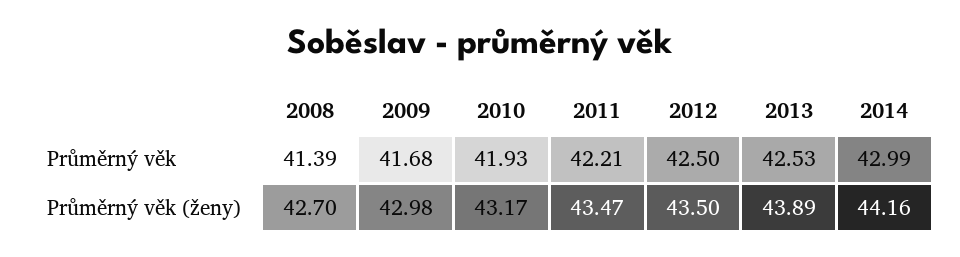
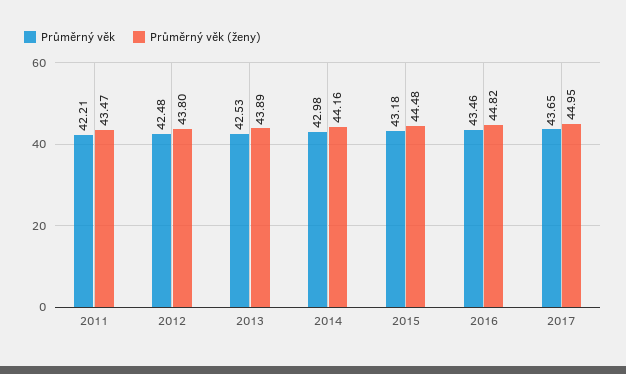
Průměrný věk, 2008: 41.39 -> none
Průměrný věk, 2009: 41.68 -> none
Průměrný věk, 2010: 41.93 -> none
Průměrný věk, 2012: 42.5 -> 42.48
Průměrný věk, 2014: 42.99 -> 42.98
Průměrný věk (ženy), 2008: 42.7 -> none
Průměrný věk (ženy), 2009: 42.98 -> none
Průměrný věk (ženy), 2010: 43.17 -> none
Průměrný věk (ženy), 2012: 43.5 -> 43.8
Průměrný věk, 2015: none -> 43.18
Průměrný věk (ženy), 2015: none -> 44.48
Průměrný věk, 2016: none -> 43.46
Průměrný věk (ženy), 2016: none -> 44.82
Průměrný věk, 2017: none -> 43.65
Průměrný věk (ženy), 2017: none -> 44.95

